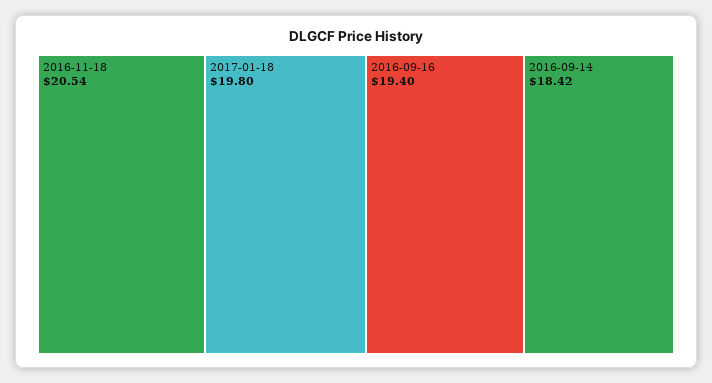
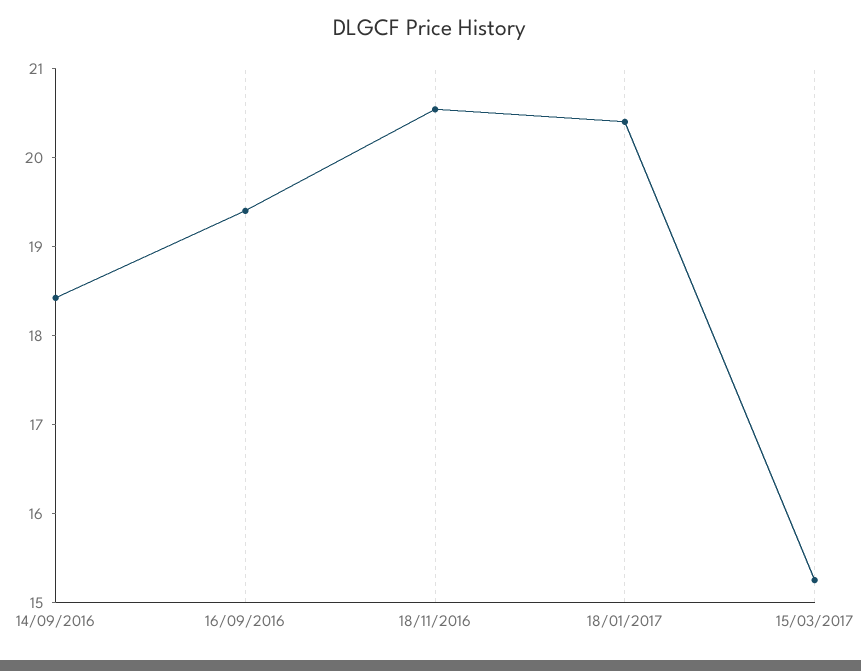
2017-01-18: 19.8 -> 20.4
15/03/2017: none -> 15.2

